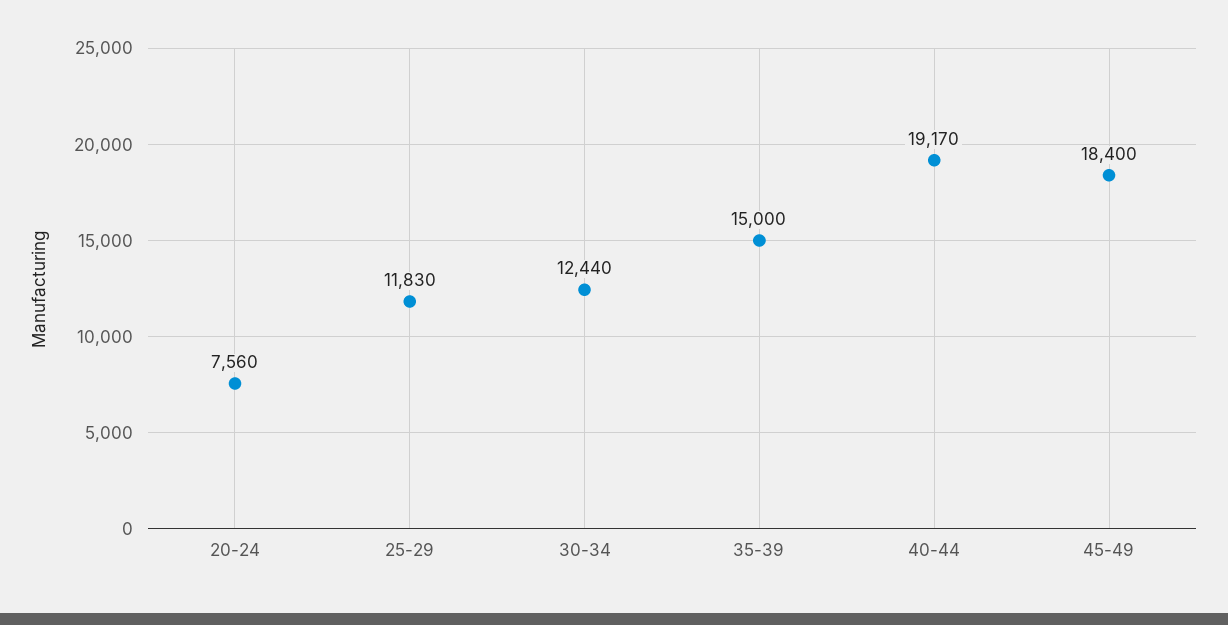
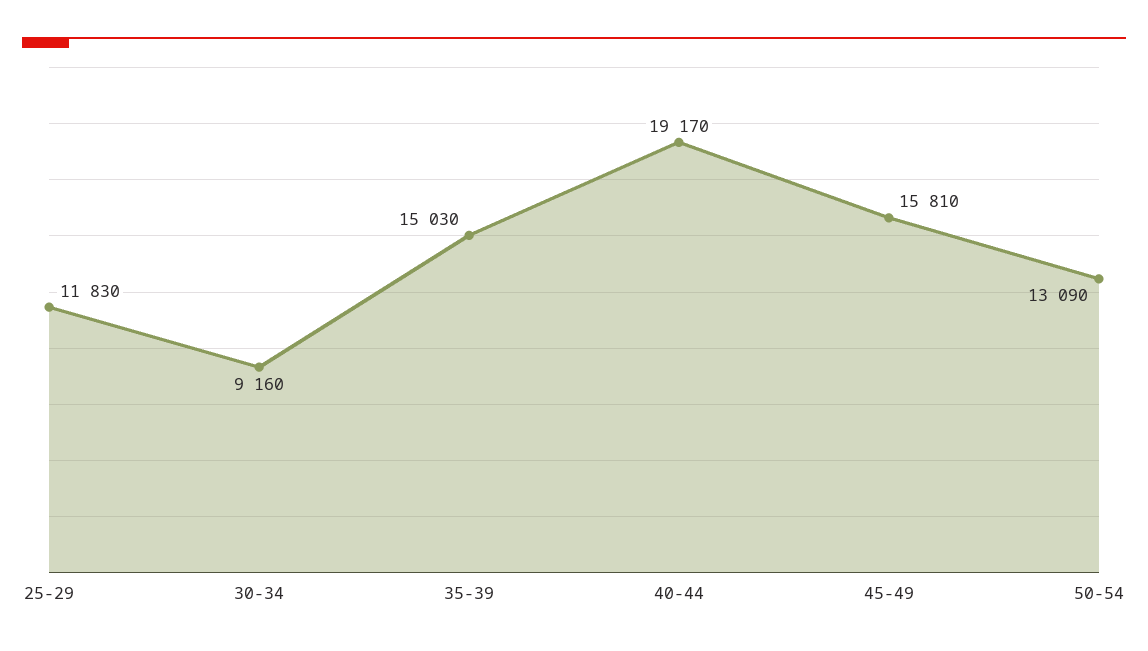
20-24: 7560 -> none
30-34: 12440 -> 9160
35-39: 15000 -> 15030
45-49: 18400 -> 15810
50-54: none -> 13090

